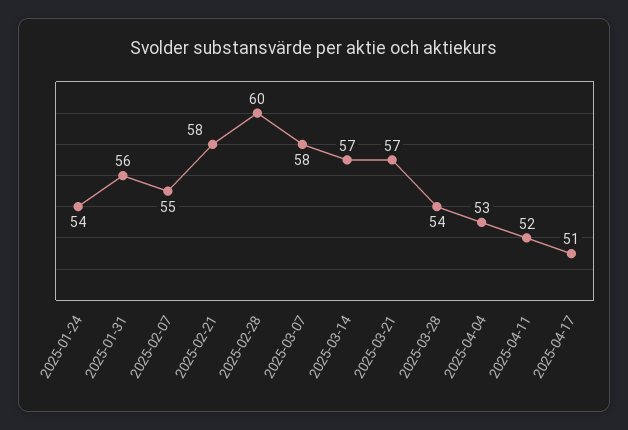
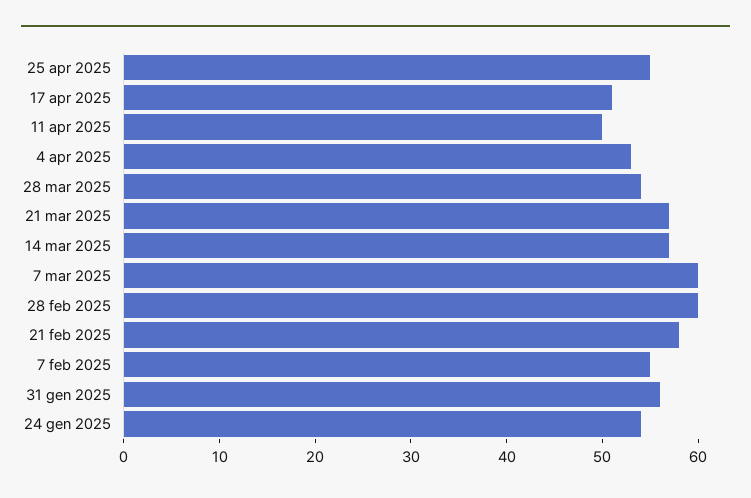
2025-03-07: 58 -> 60
2025-04-11: 52 -> 50
25 apr 2025: none -> 55

